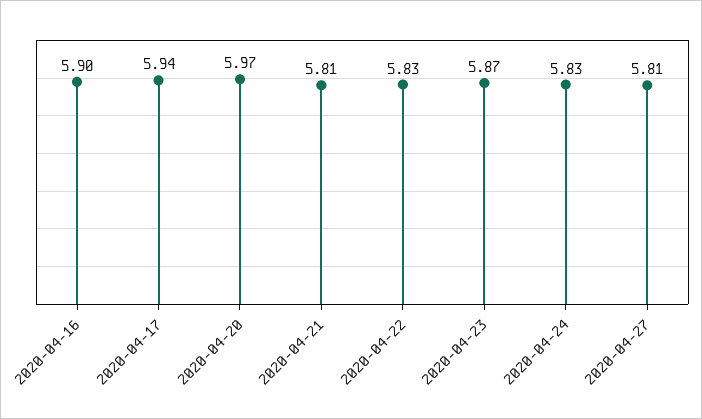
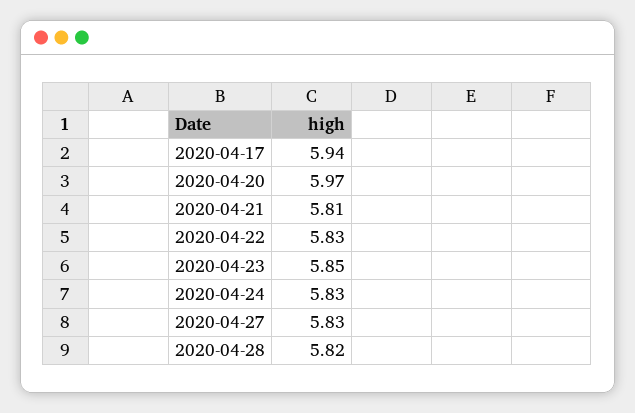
2020-04-16: 5.9 -> none
2020-04-23: 5.87 -> 5.85
2020-04-27: 5.81 -> 5.83
2020-04-28: none -> 5.82

